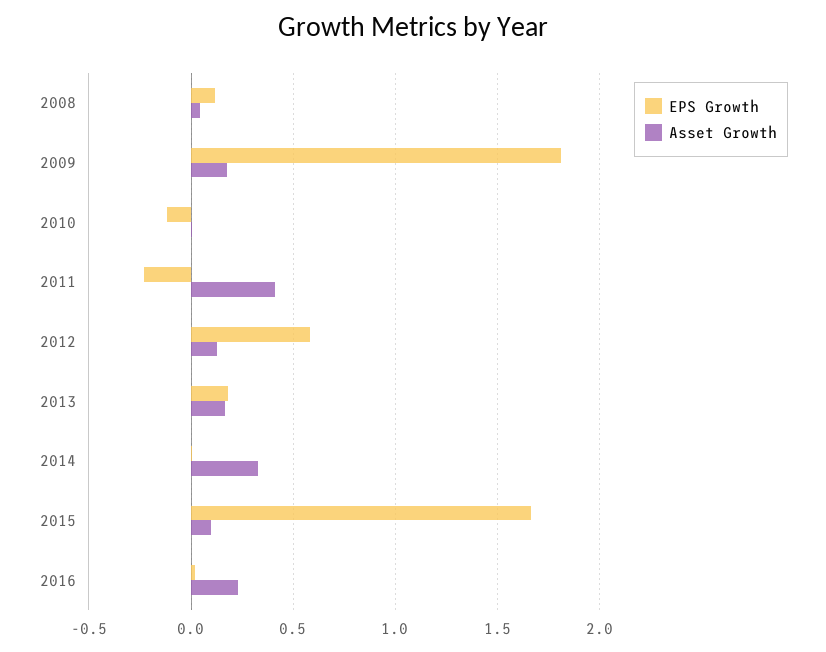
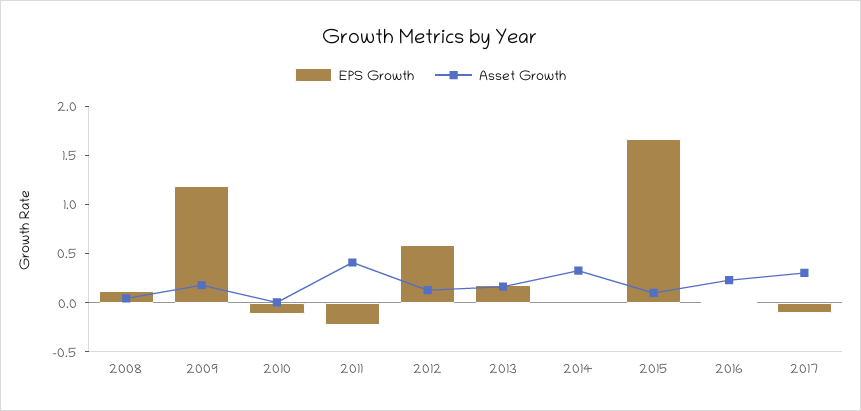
EPS Growth, 2009: 1.8 -> 1.2
EPS Growth, 2017: none -> -0.1
Asset Growth, 2017: none -> 0.3

